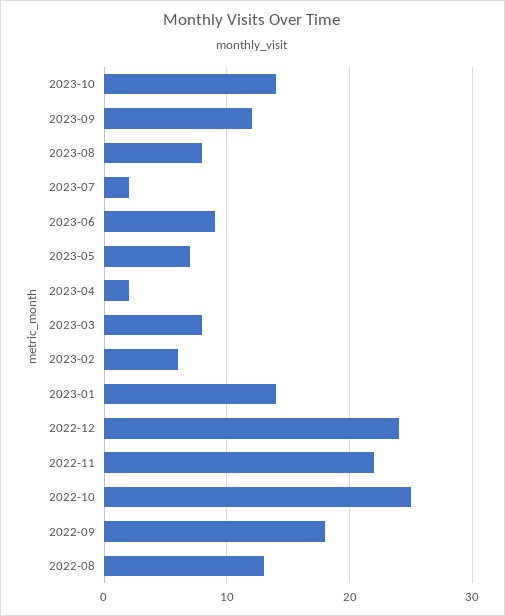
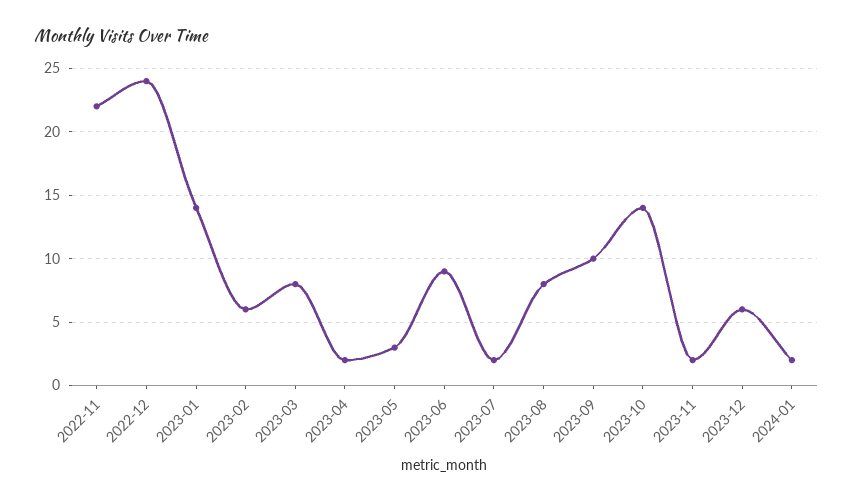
2023-09: 12 -> 10
2023-05: 7 -> 3
2022-10: 25 -> none
2022-09: 18 -> none
2022-08: 13 -> none
2023-11: none -> 2
2023-12: none -> 6
2024-01: none -> 2

